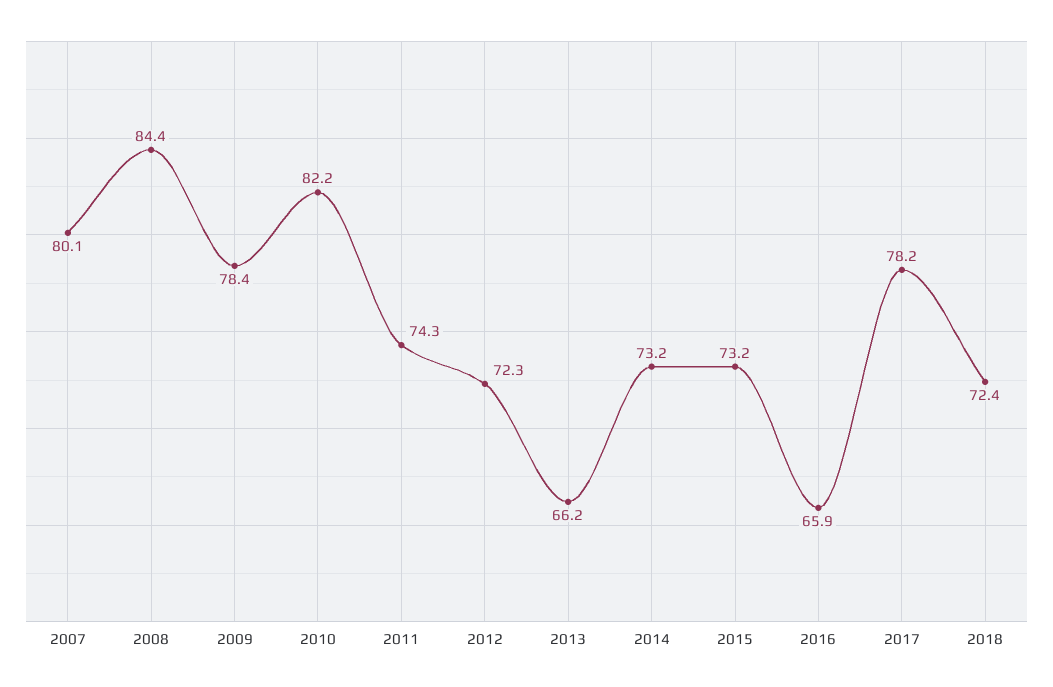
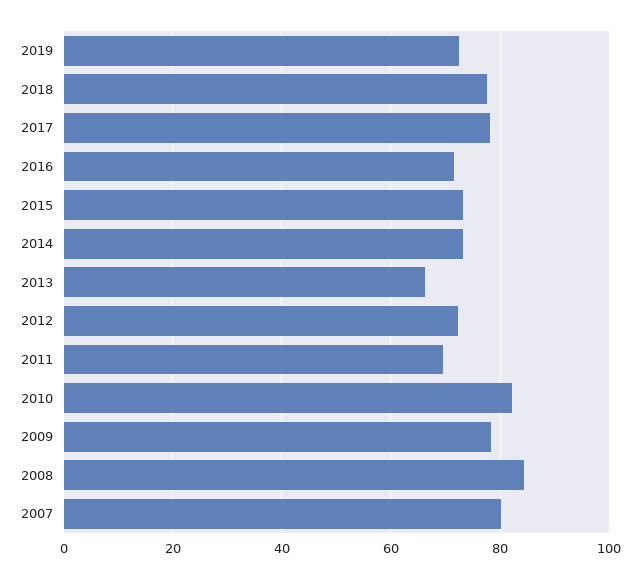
2011: 74.3 -> 70
2016: 65.9 -> 72
2018: 72.4 -> 78
2019: none -> 72

